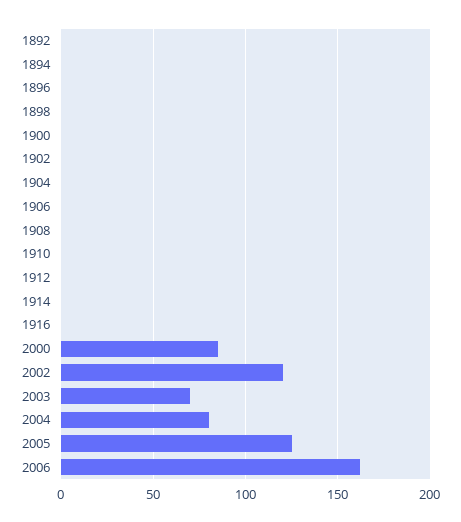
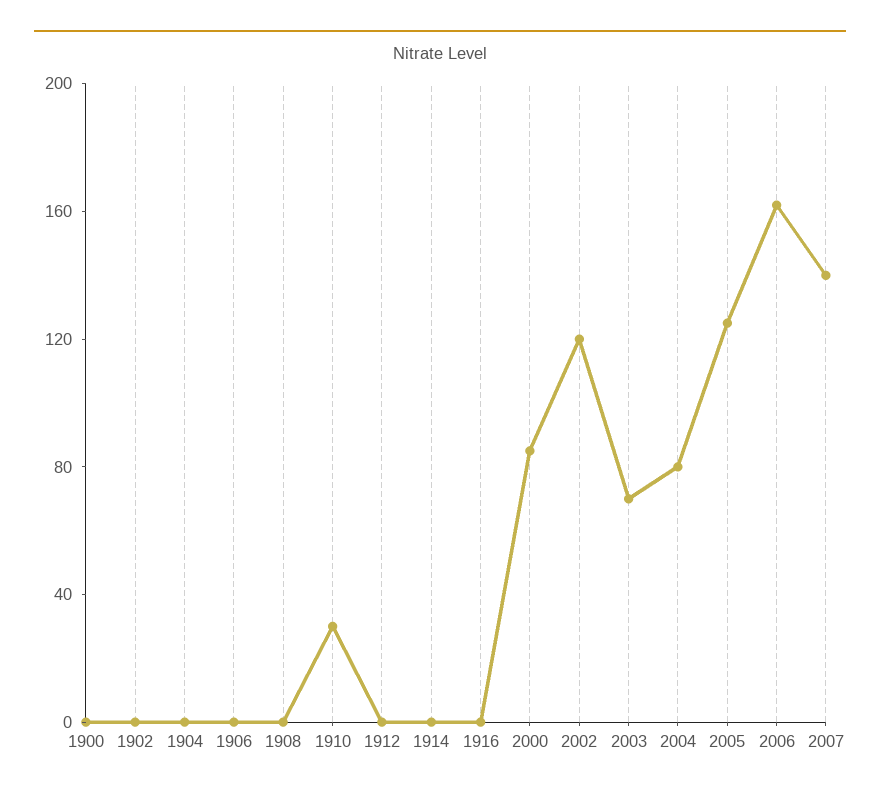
1892: 0 -> none
1894: 0 -> none
1896: 0 -> none
1898: 0 -> none
1910: 0 -> 30
2007: none -> 140

